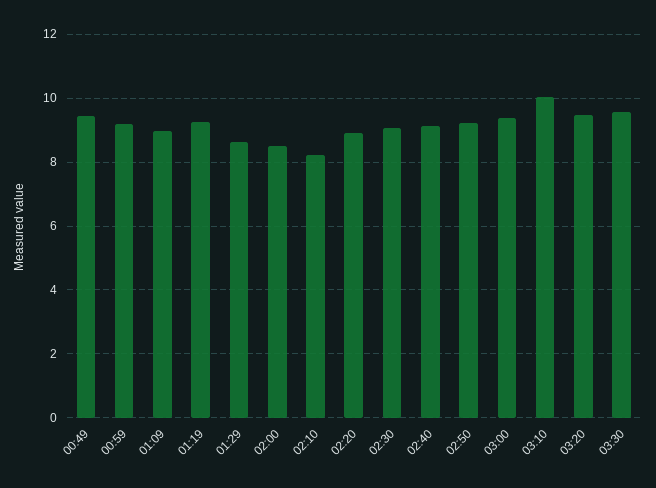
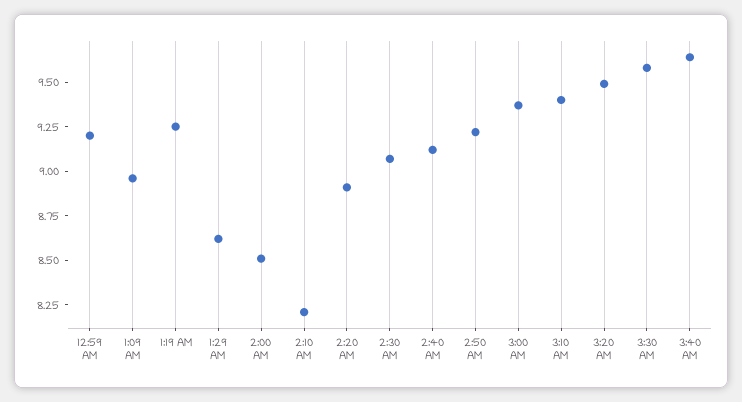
00:49: 9.4 -> none
03:10: 10 -> 9.4
3:40 AM: none -> 9.65

